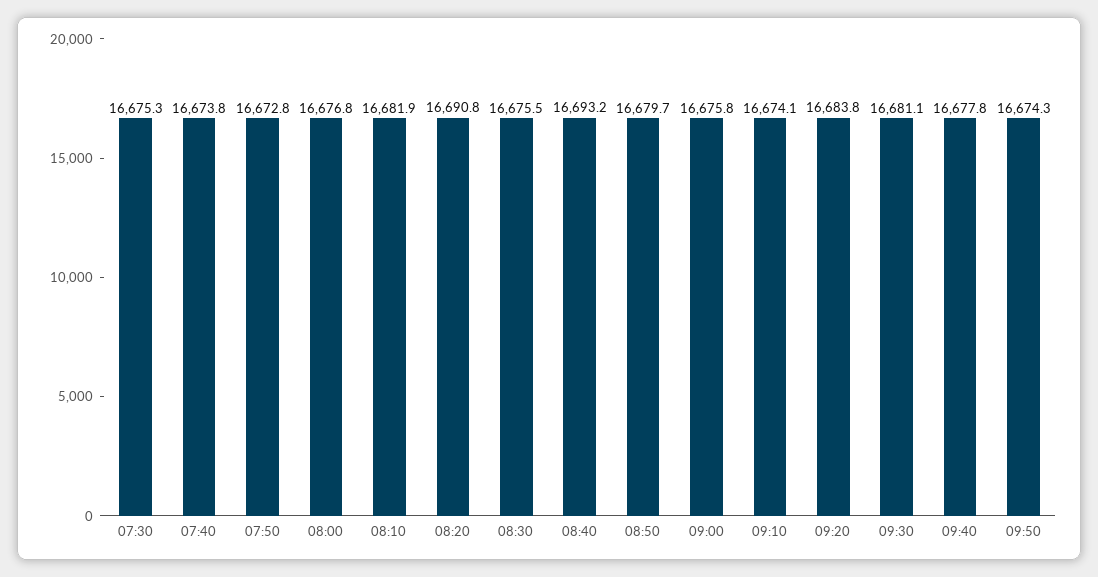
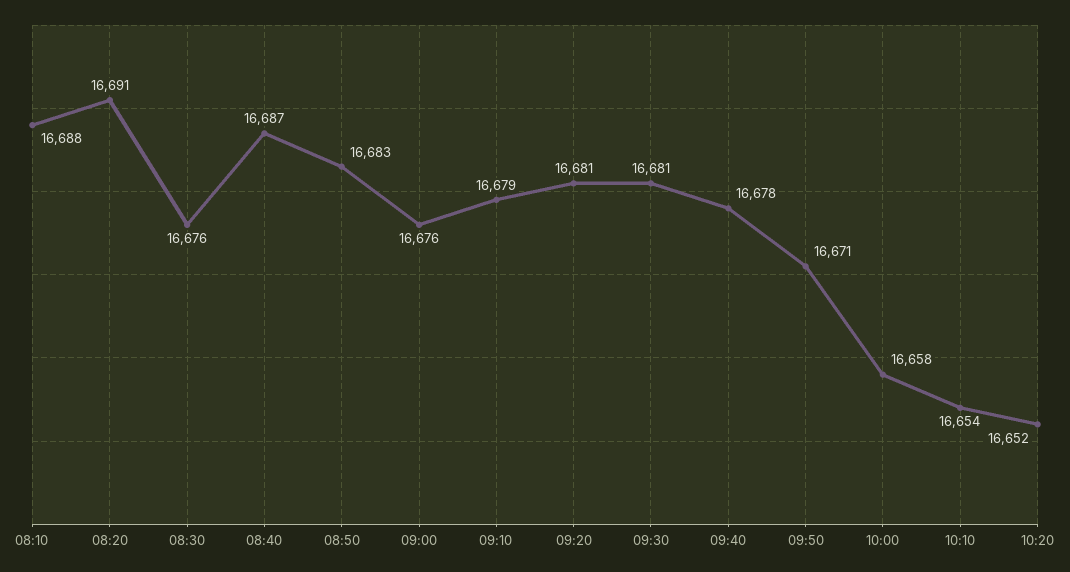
07:30: 16675.3 -> none
07:40: 16673.8 -> none
07:50: 16672.8 -> none
08:00: 16676.8 -> none
08:10: 16681.9 -> 16688
08:40: 16693.2 -> 16687
08:50: 16679.7 -> 16683
09:10: 16674.1 -> 16679
09:20: 16683.8 -> 16681
09:50: 16674.3 -> 16671
10:00: none -> 16658
10:10: none -> 16654
10:20: none -> 16652

